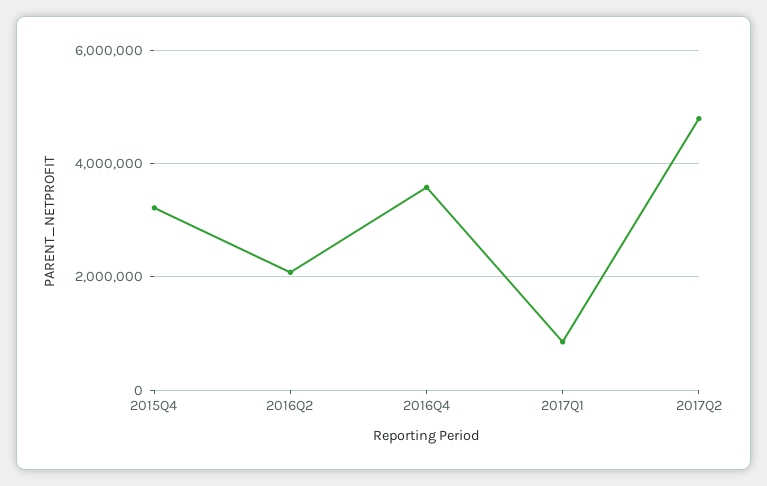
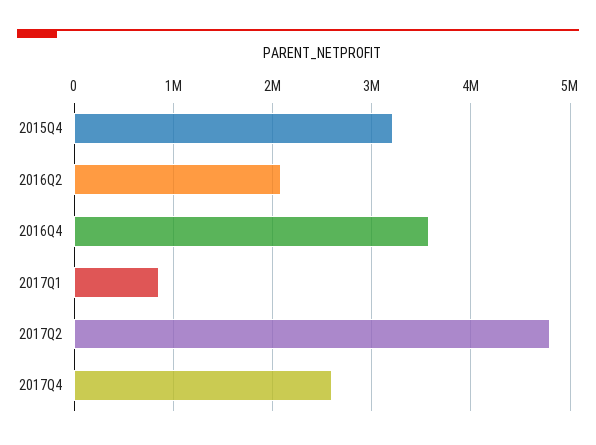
2017Q4: none -> 2600000

